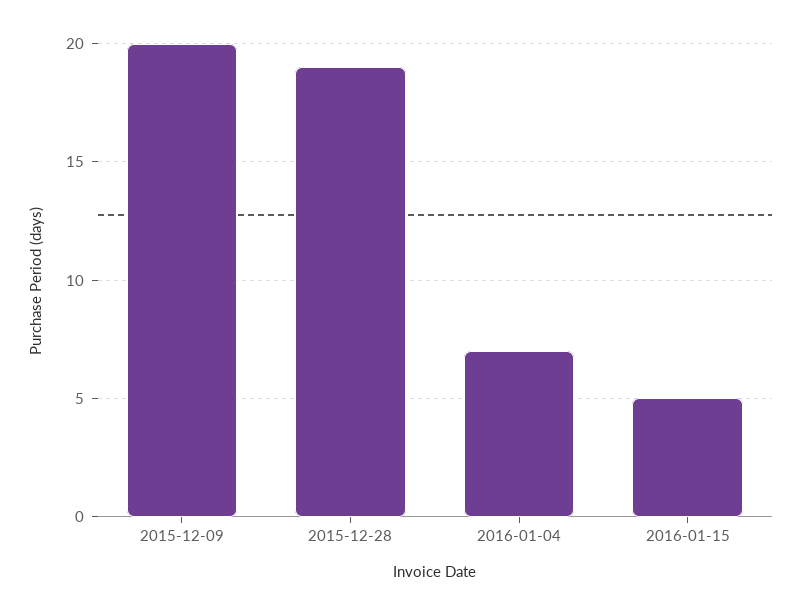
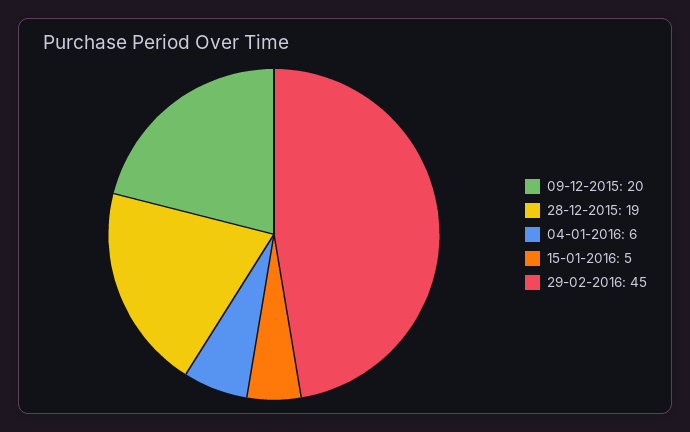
2016-01-04: 7 -> 6
29-02-2016: none -> 45

